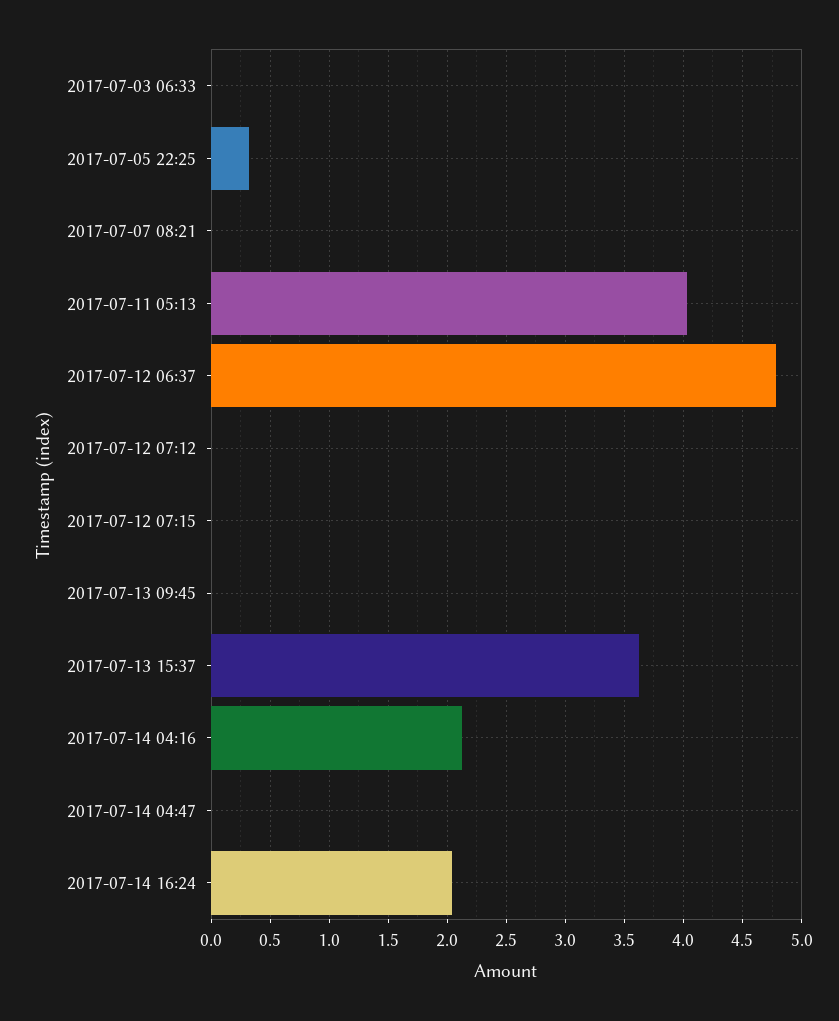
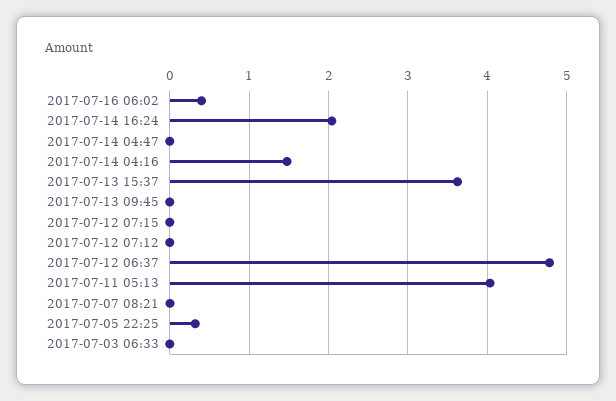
2017-07-14 04:16: 2.1 -> 1.5
2017-07-16 06:02: none -> 0.4

